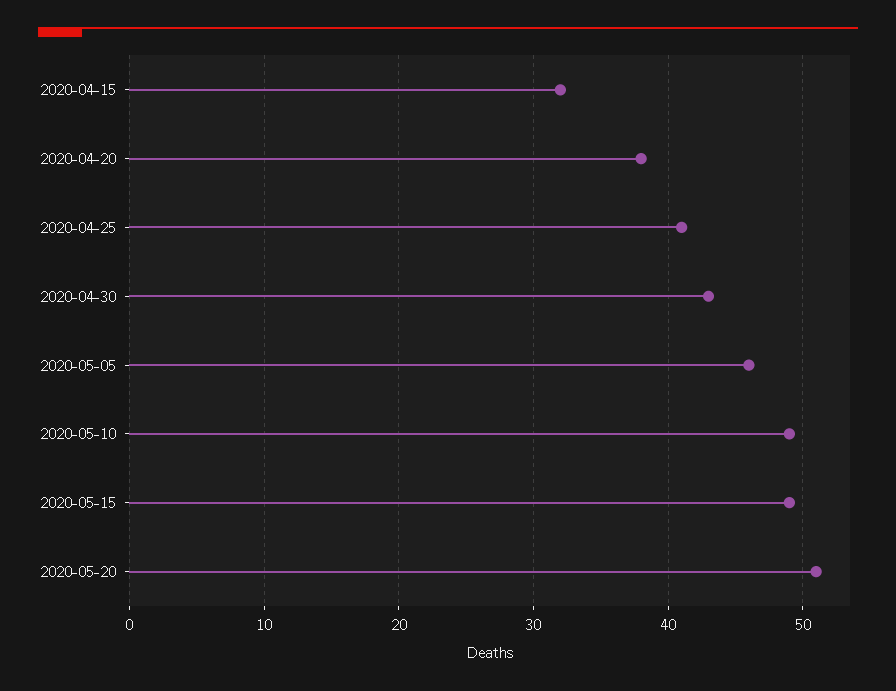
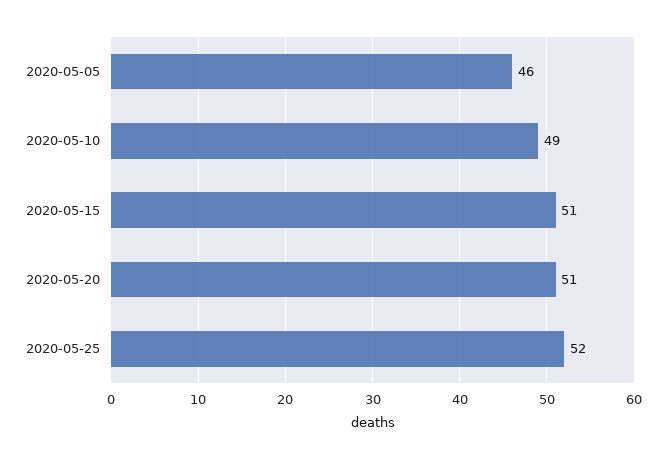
2020-04-15: 32 -> none
2020-04-20: 38 -> none
2020-04-25: 41 -> none
2020-04-30: 43 -> none
2020-05-15: 49 -> 51
2020-05-25: none -> 52

